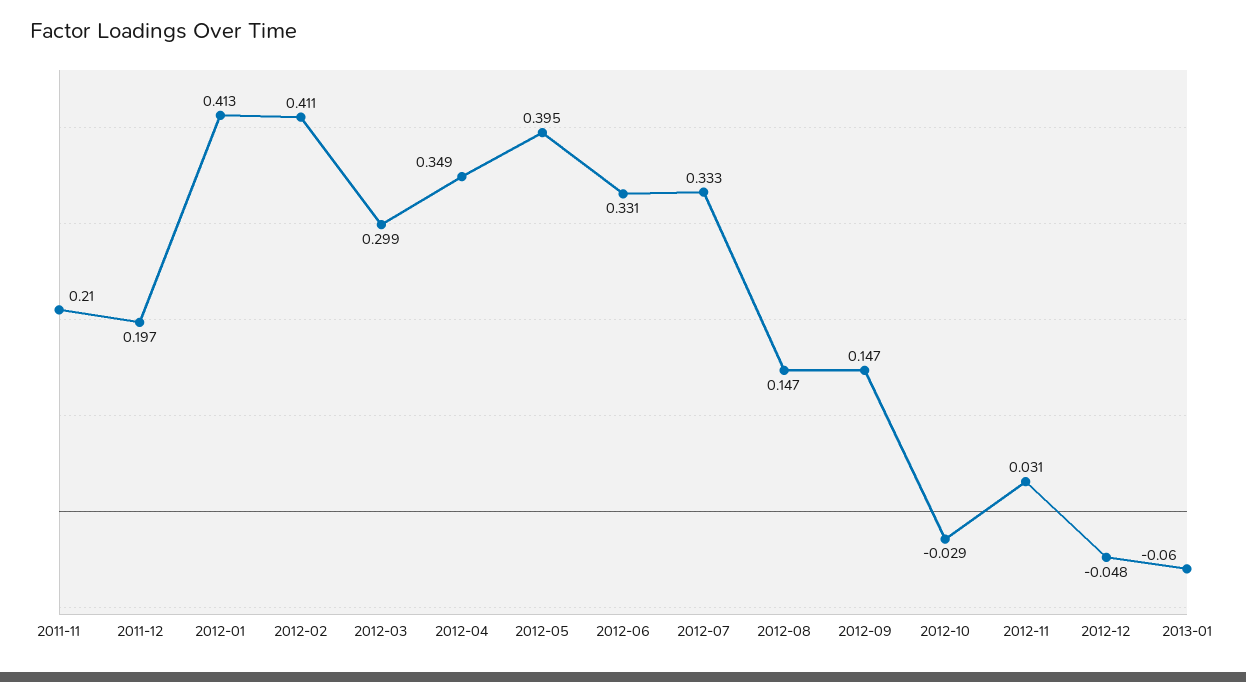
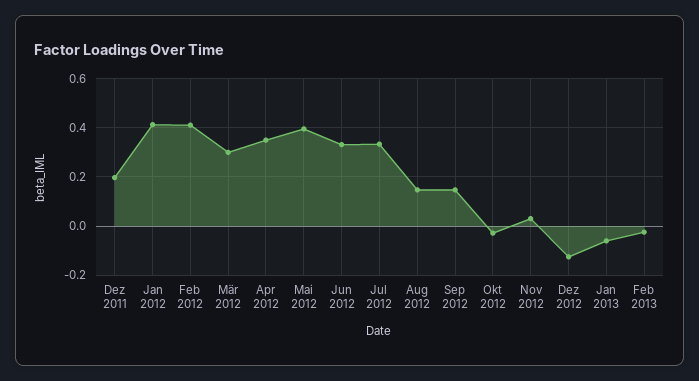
2011-11: 0.21 -> none
2012-12: -0.048 -> -0.125
Feb 2013: none -> -0.025

